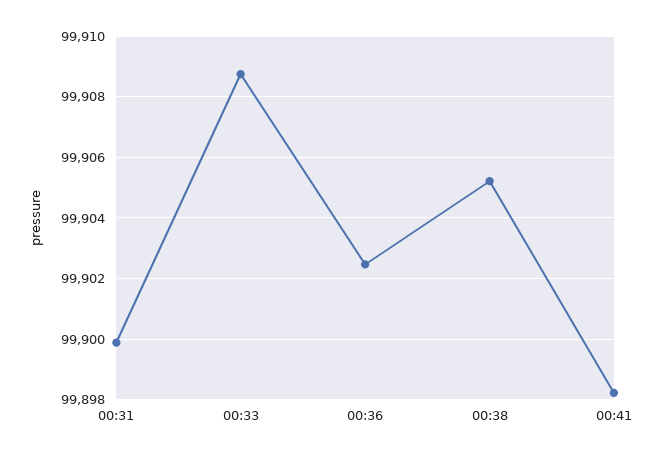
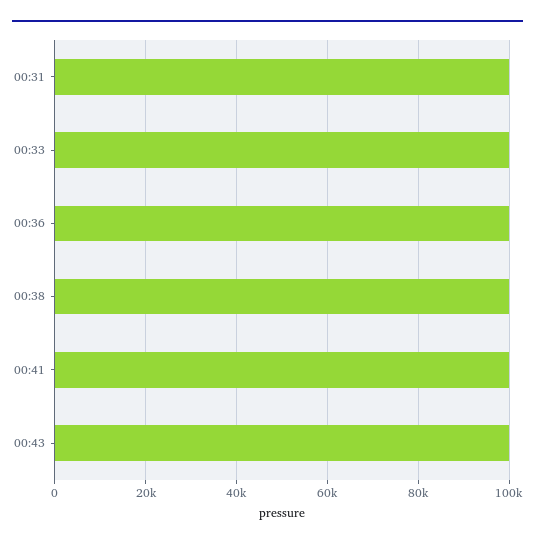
00:43: none -> 100000

